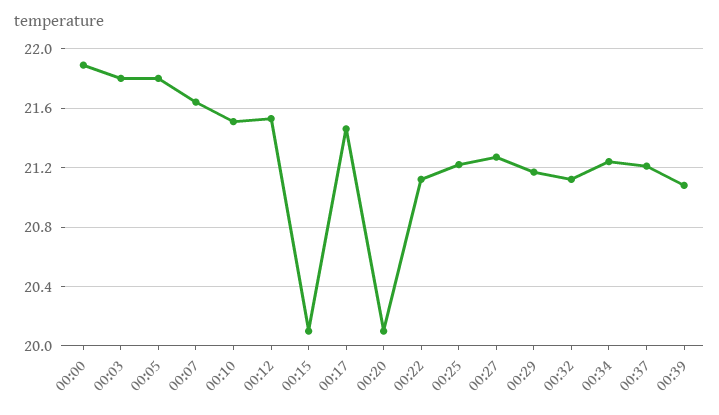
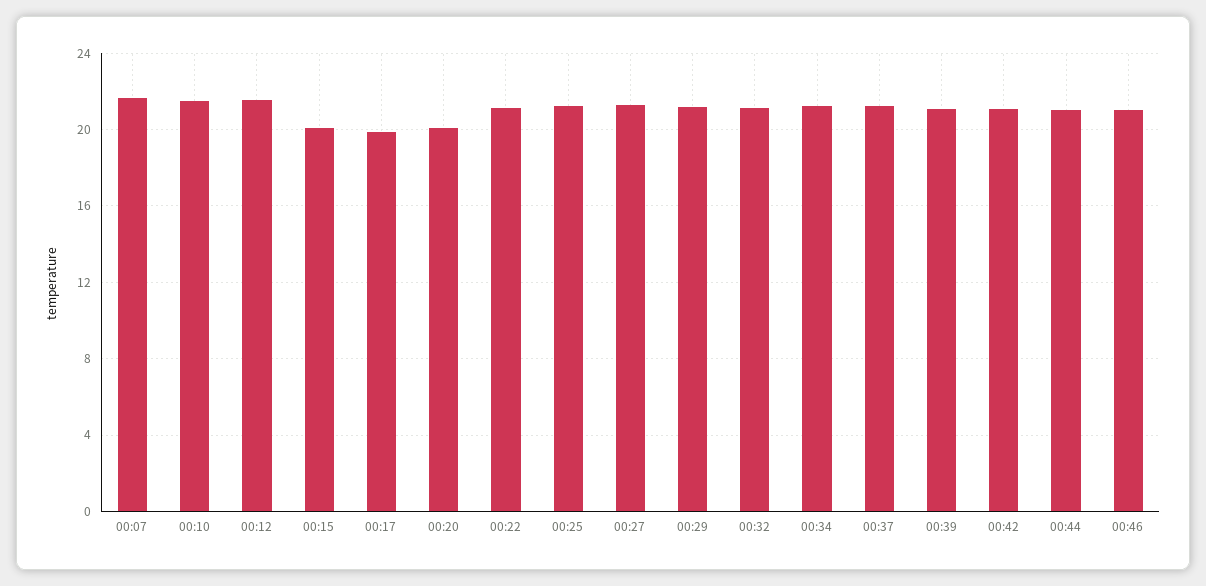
00:00: 21.9 -> none
00:03: 21.8 -> none
00:05: 21.8 -> none
00:17: 21.45 -> 20
00:42: none -> 21
00:44: none -> 21
00:46: none -> 21

